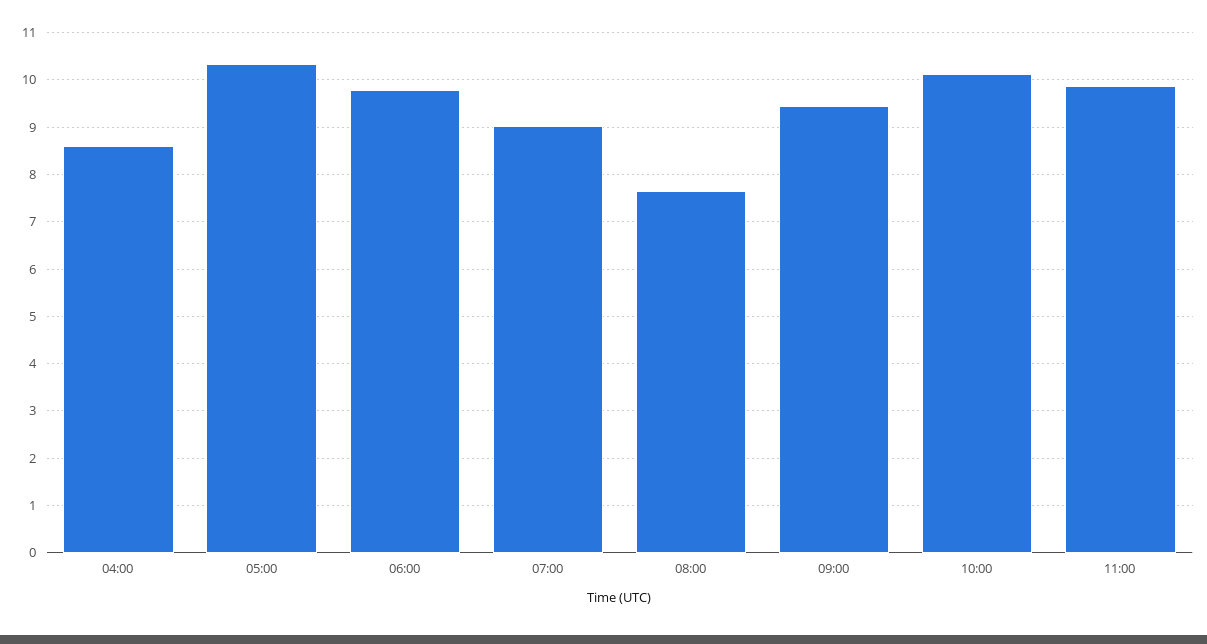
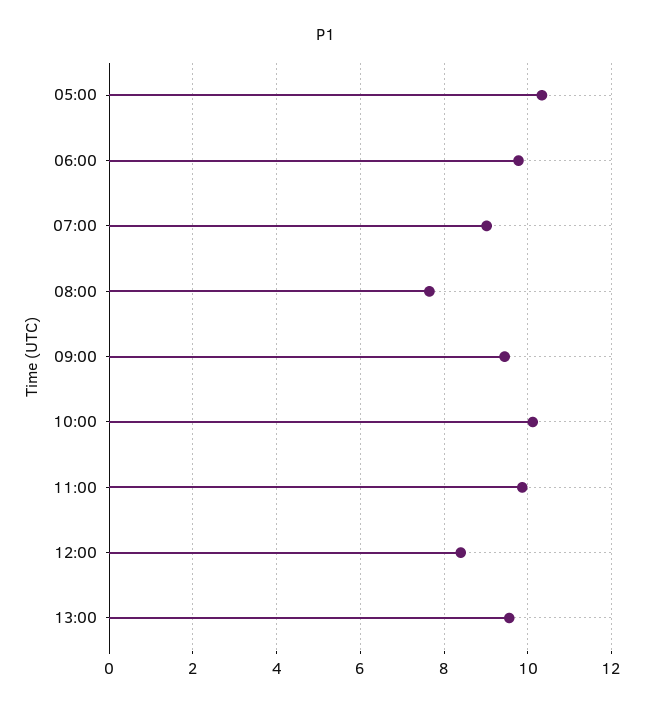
04:00: 8.6 -> none
12:00: none -> 8.4
13:00: none -> 9.6

